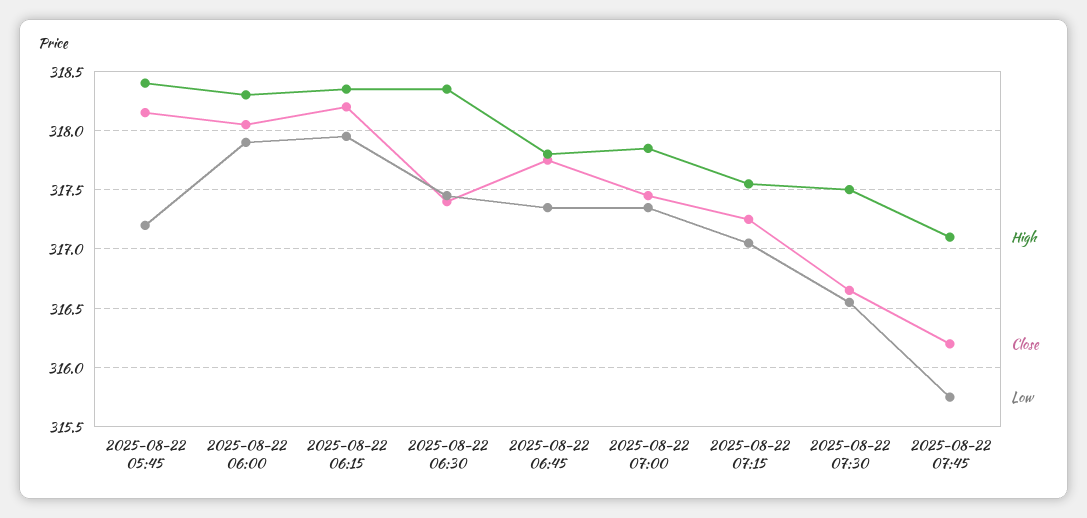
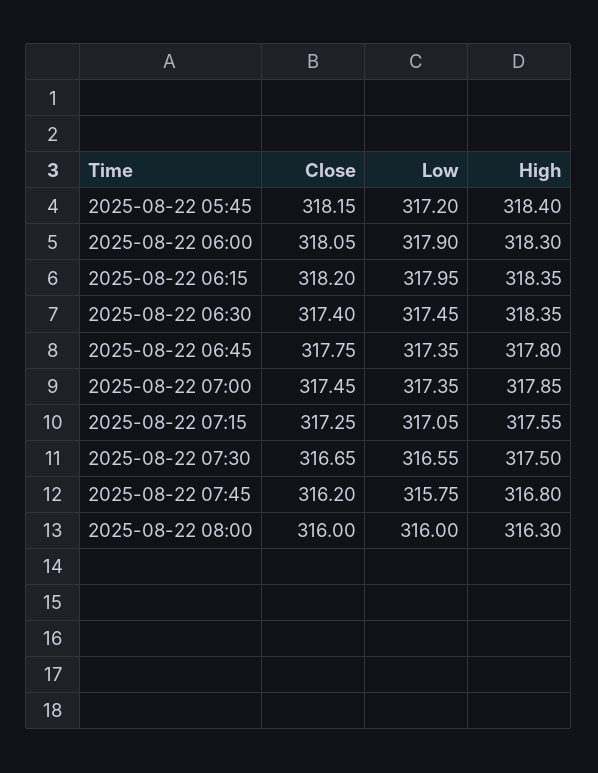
High, 2025-08-22 07:45: 317.1 -> 316.8
Close, 2025-08-22 08:00: none -> 316
Low, 2025-08-22 08:00: none -> 316
High, 2025-08-22 08:00: none -> 316.3

